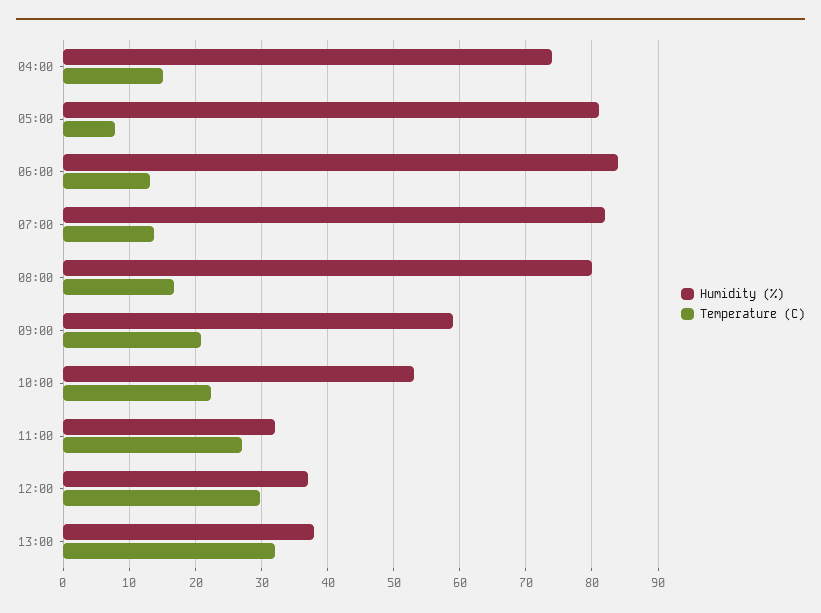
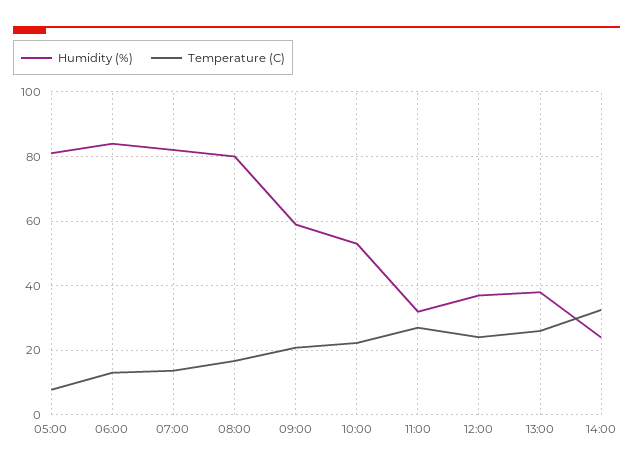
Humidity (%), 04:00: 74 -> none
Temperature (C), 04:00: 15 -> none
Temperature (C), 12:00: 30 -> 24
Temperature (C), 13:00: 32 -> 26
Humidity (%), 14:00: none -> 24
Temperature (C), 14:00: none -> 32

